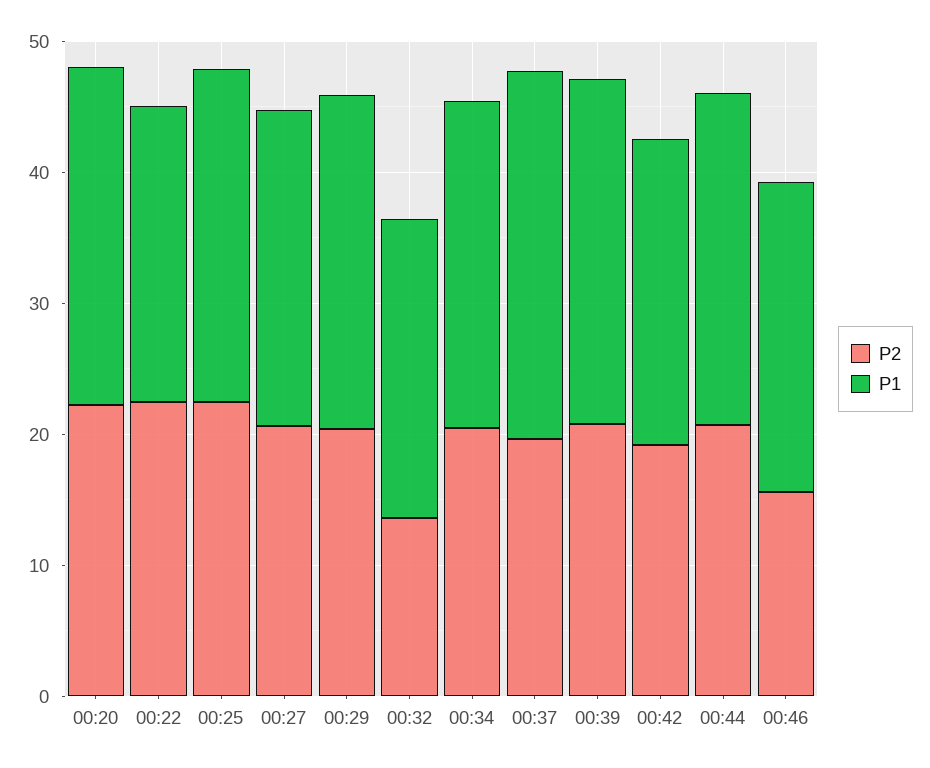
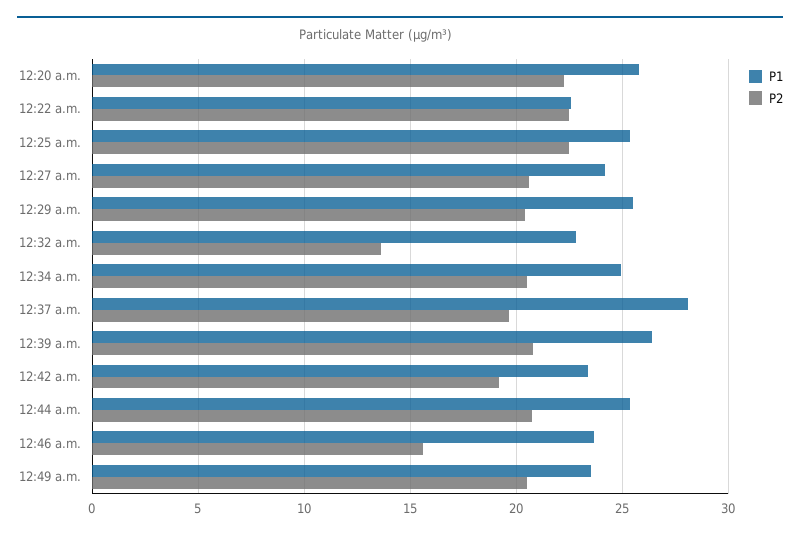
P1, 12:49 a.m.: none -> 23.5
P2, 12:49 a.m.: none -> 20.5

